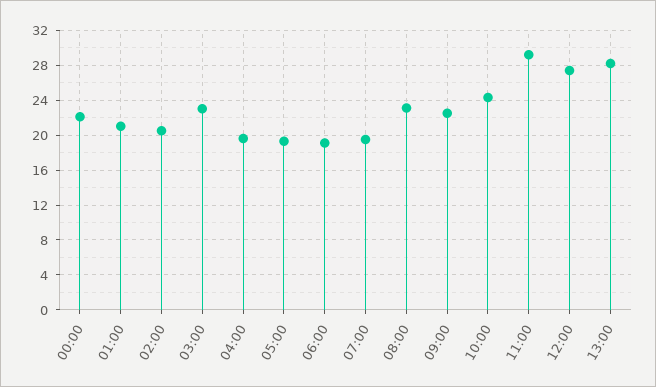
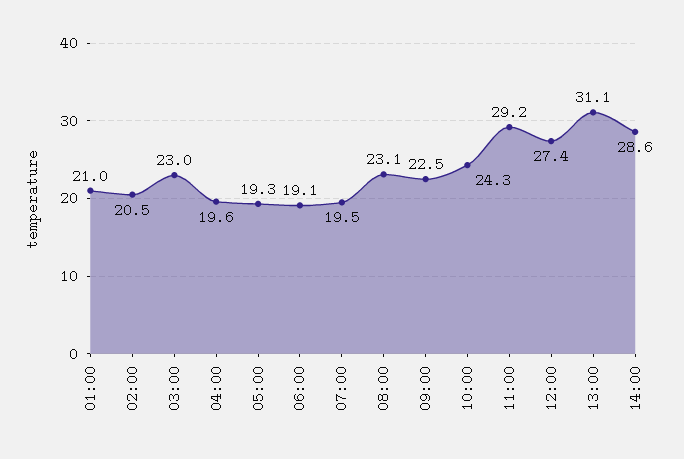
00:00: 22 -> none
13:00: 28 -> 31.1
14:00: none -> 28.6

